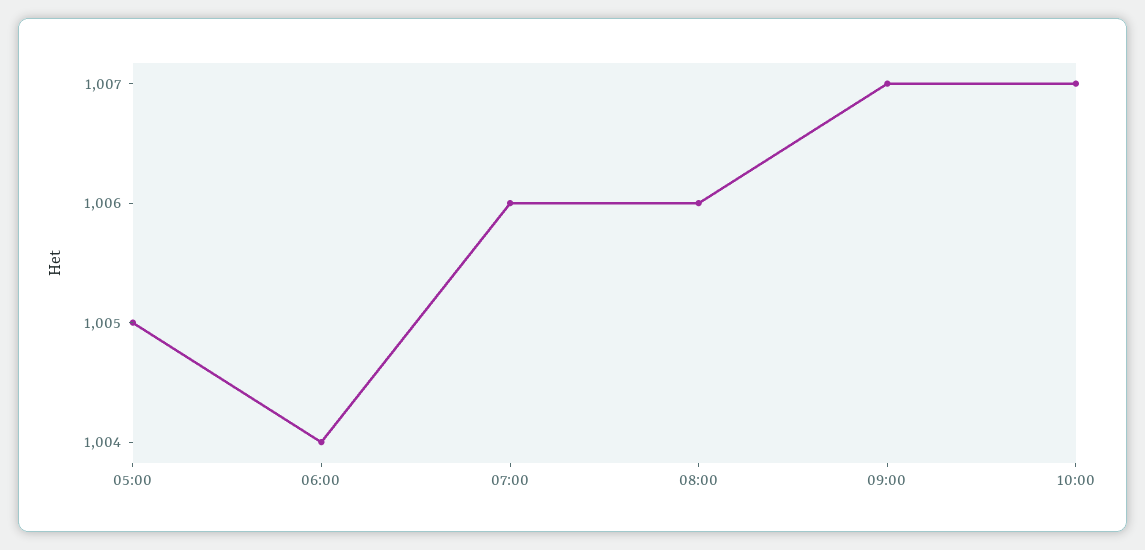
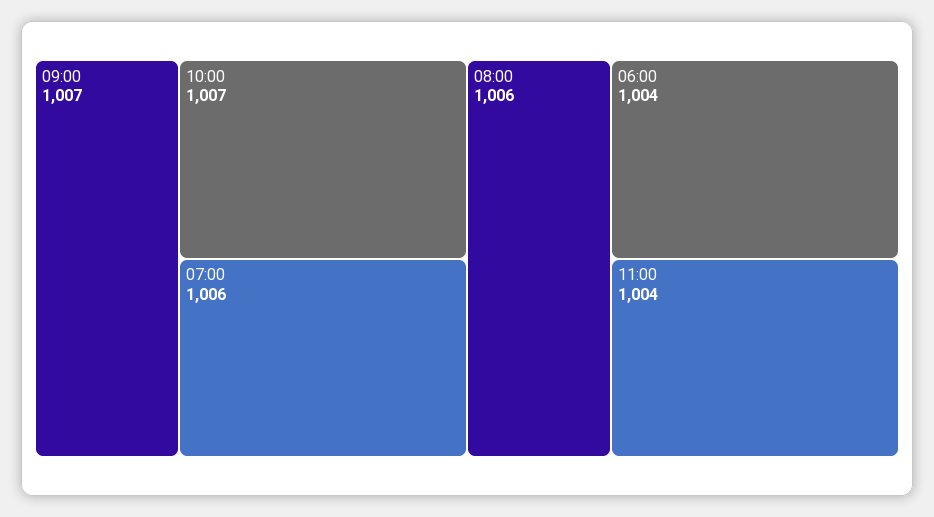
05:00: 1005 -> none
11:00: none -> 1004

